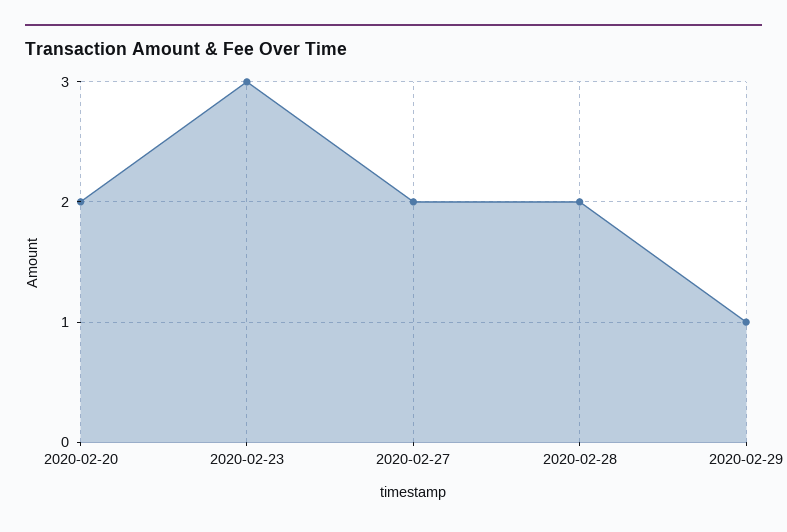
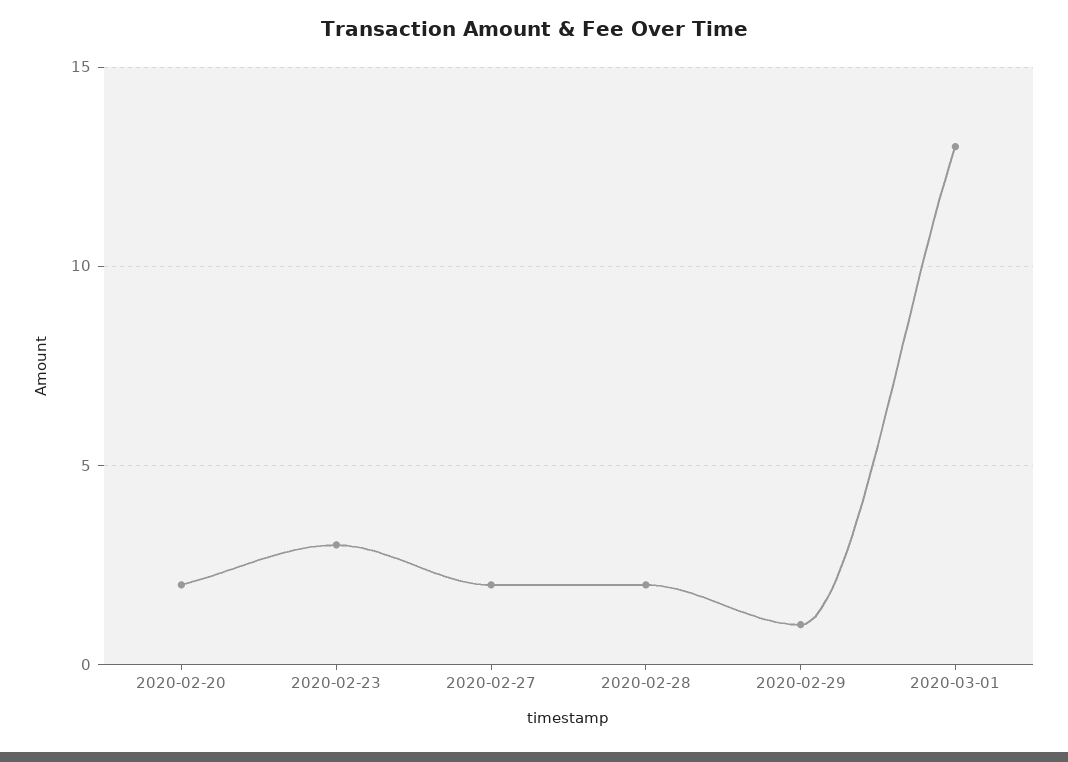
2020-03-01: none -> 13

